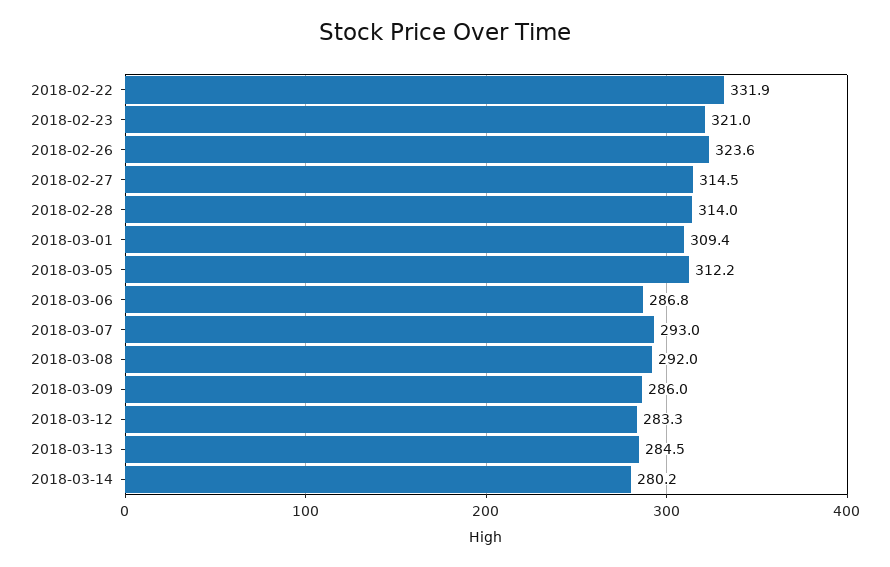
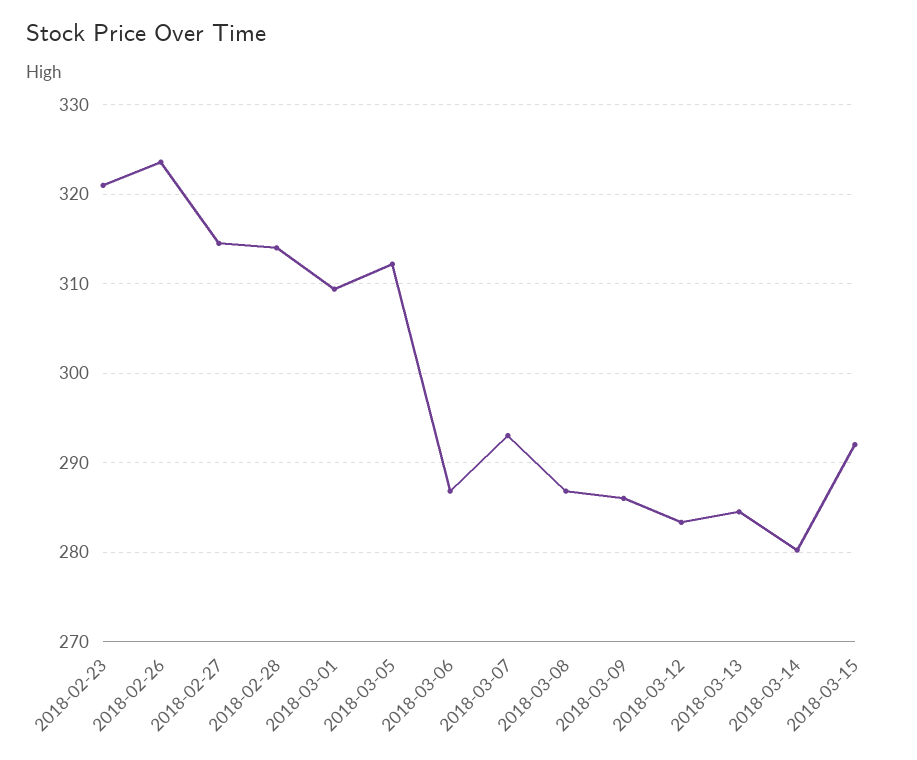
2018-02-22: 331.9 -> none
2018-03-08: 292 -> 287
2018-03-15: none -> 292

